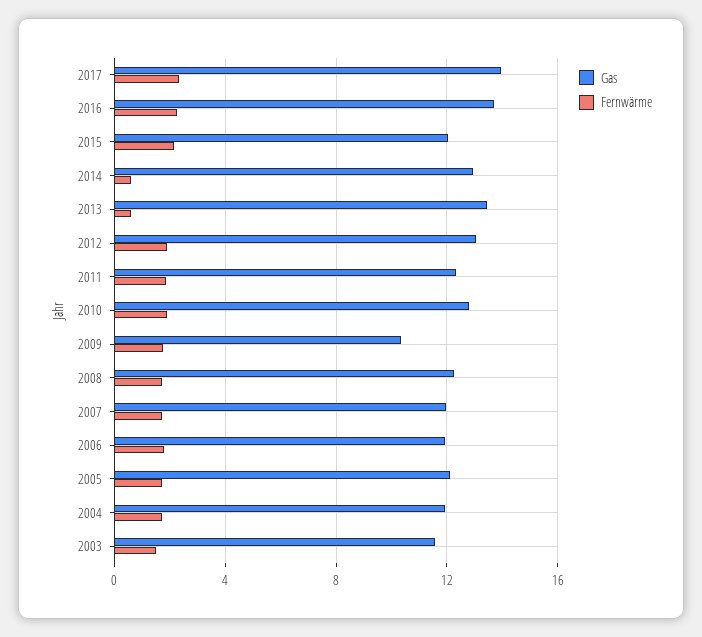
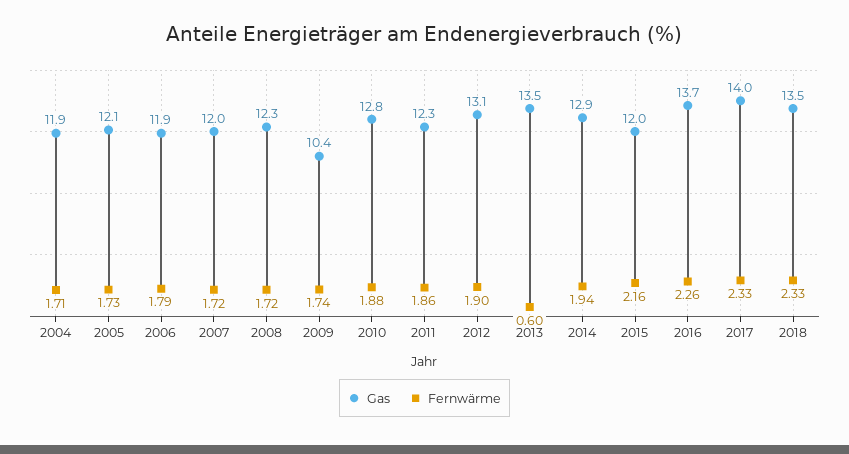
Fernwärme, 2014: 0.5 -> 1.94
Gas, 2003: 11.5 -> none
Fernwärme, 2003: 1.5 -> none
Gas, 2018: none -> 13.5
Fernwärme, 2018: none -> 2.33

